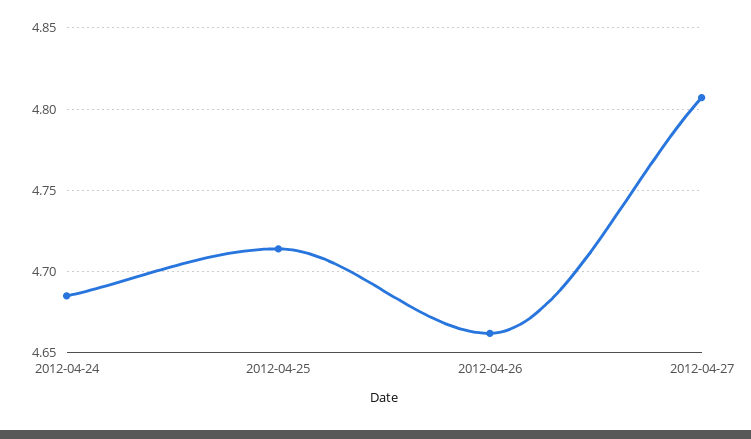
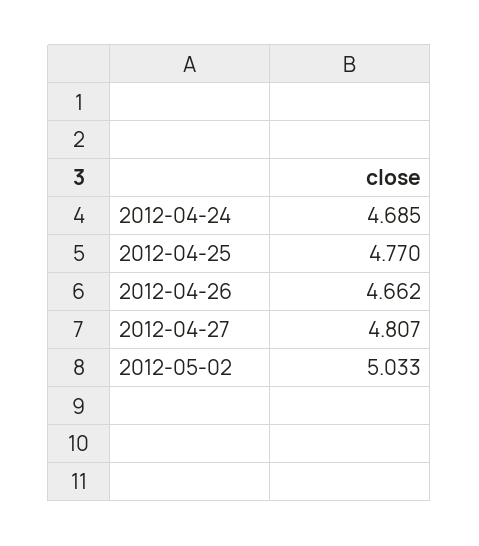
2012-04-25: 4.715 -> 4.77
2012-05-02: none -> 5.033

